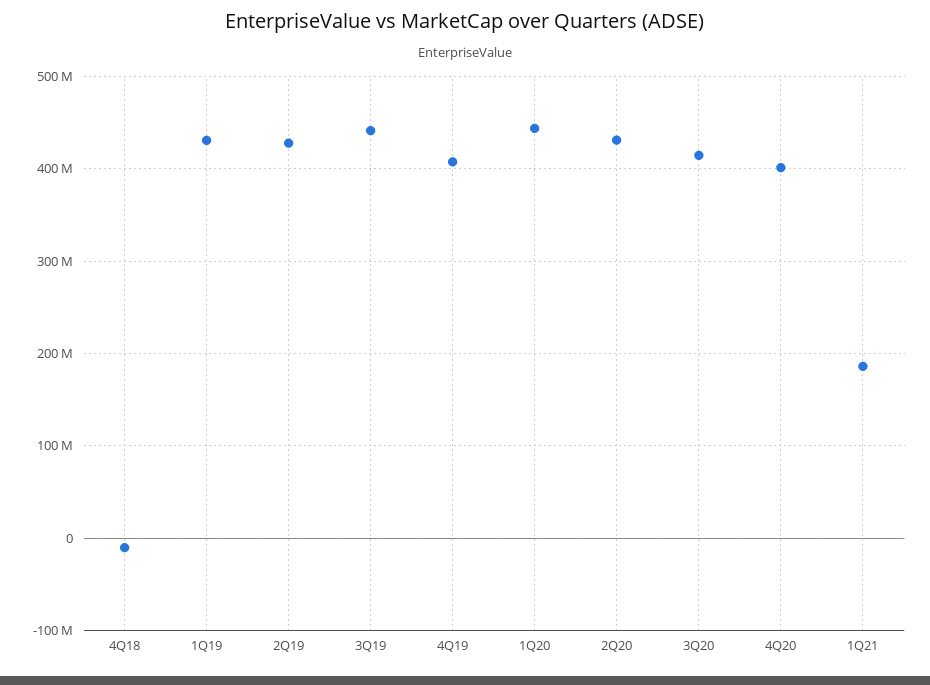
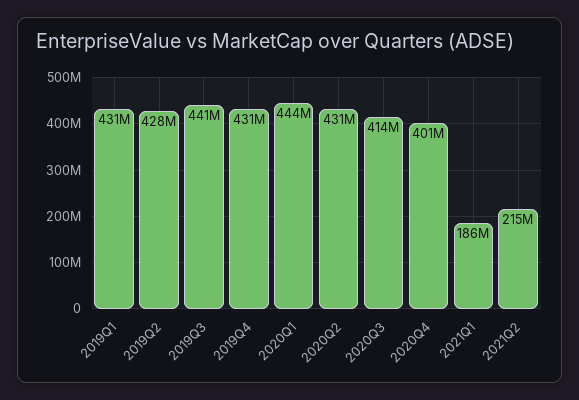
4Q18: -10000000 -> none
4Q19: 410000000 -> 431000000
2021Q2: none -> 215000000

